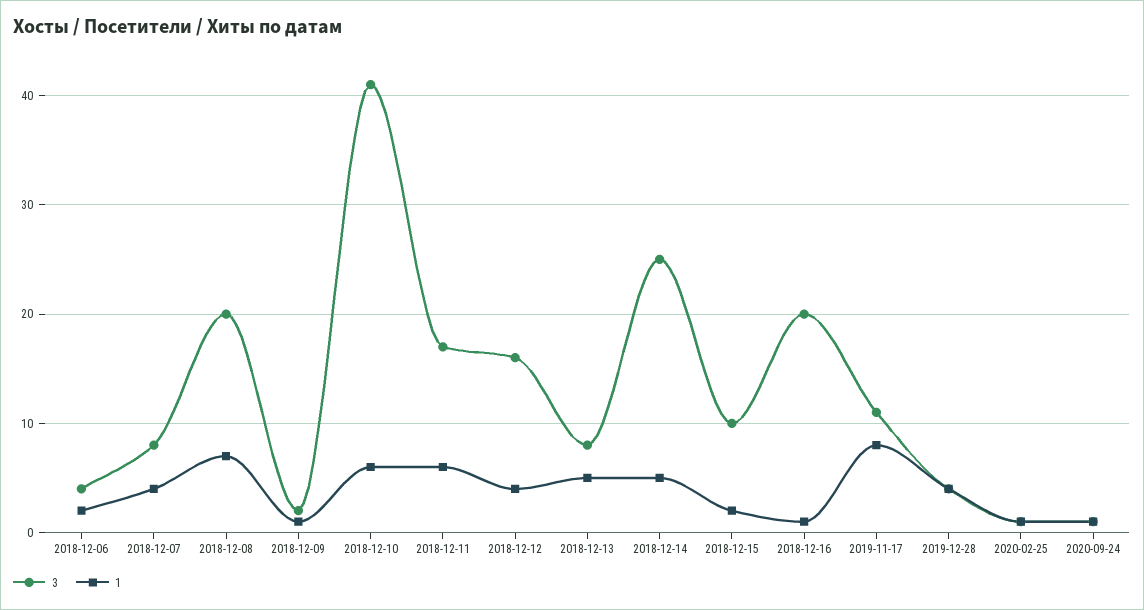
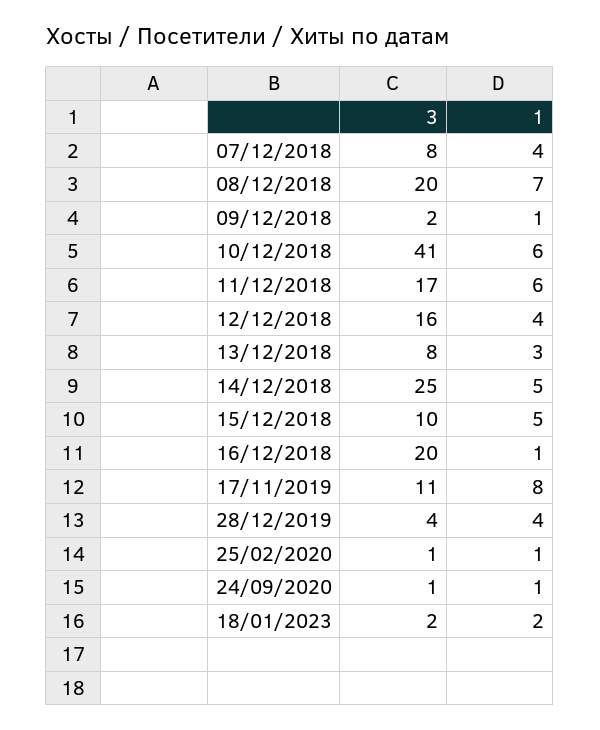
3, 2018-12-06: 4 -> none
1, 2018-12-06: 2 -> none
1, 2018-12-13: 5 -> 3
1, 2018-12-15: 2 -> 5
3, 18/01/2023: none -> 2
1, 18/01/2023: none -> 2

